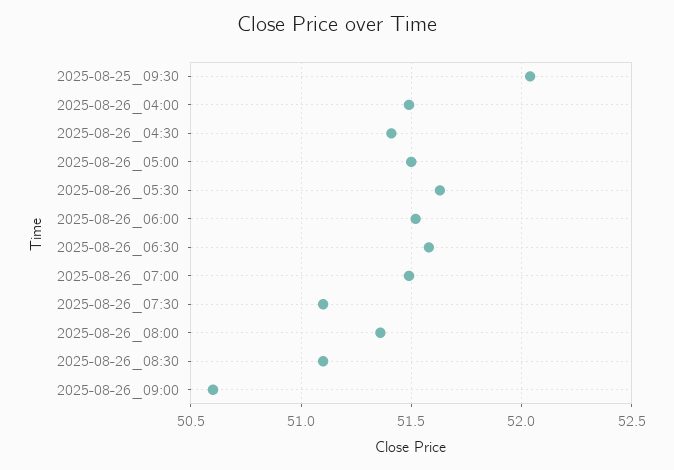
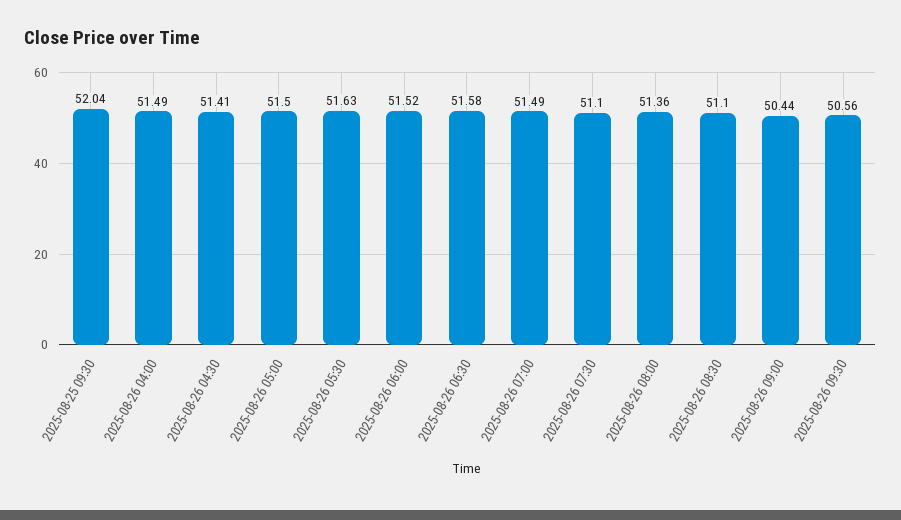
2025-08-26_09:00: 50.6 -> 50.44
2025-08-26 09:30: none -> 50.56

